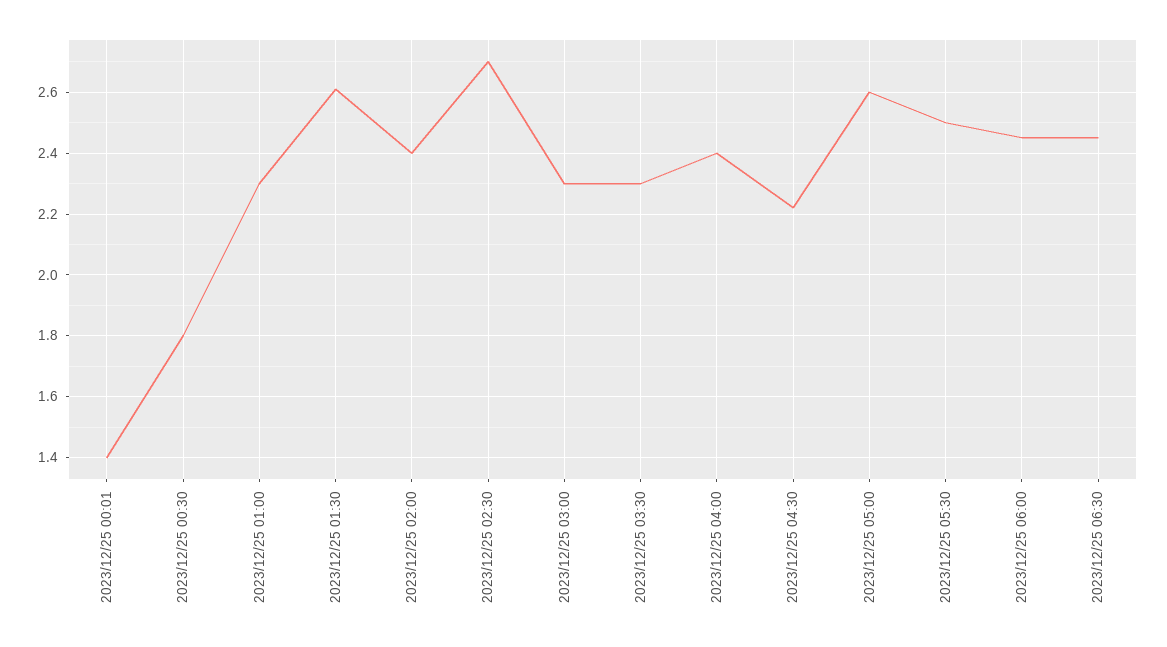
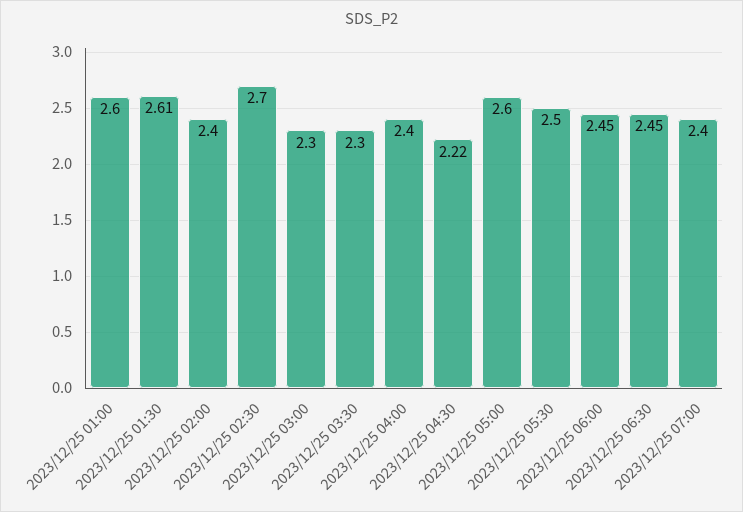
2023/12/25 00:01: 1.4 -> none
2023/12/25 00:30: 1.8 -> none
2023/12/25 01:00: 2.3 -> 2.6
2023/12/25 07:00: none -> 2.4

